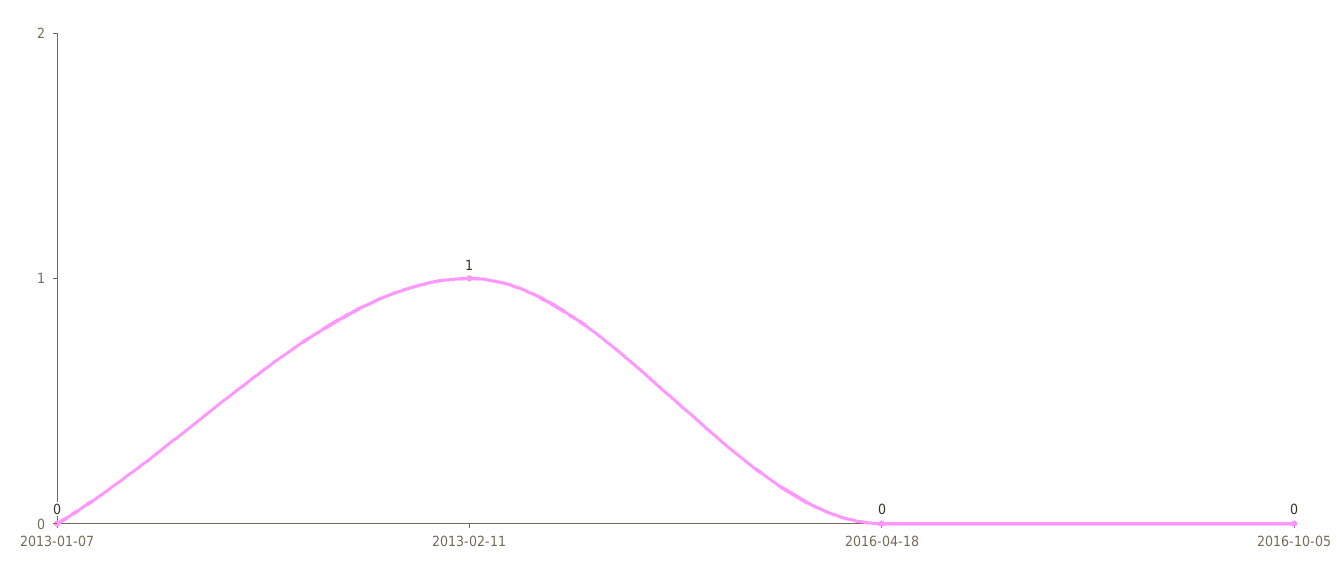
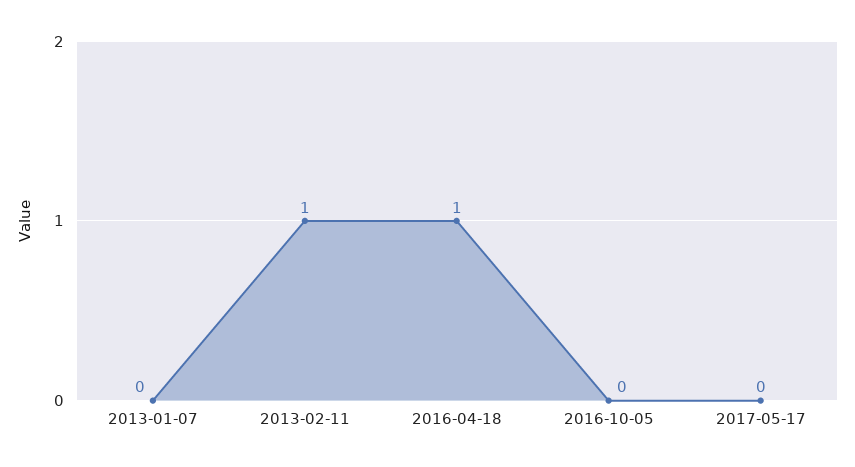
2016-04-18: 0 -> 1
2017-05-17: none -> 0

